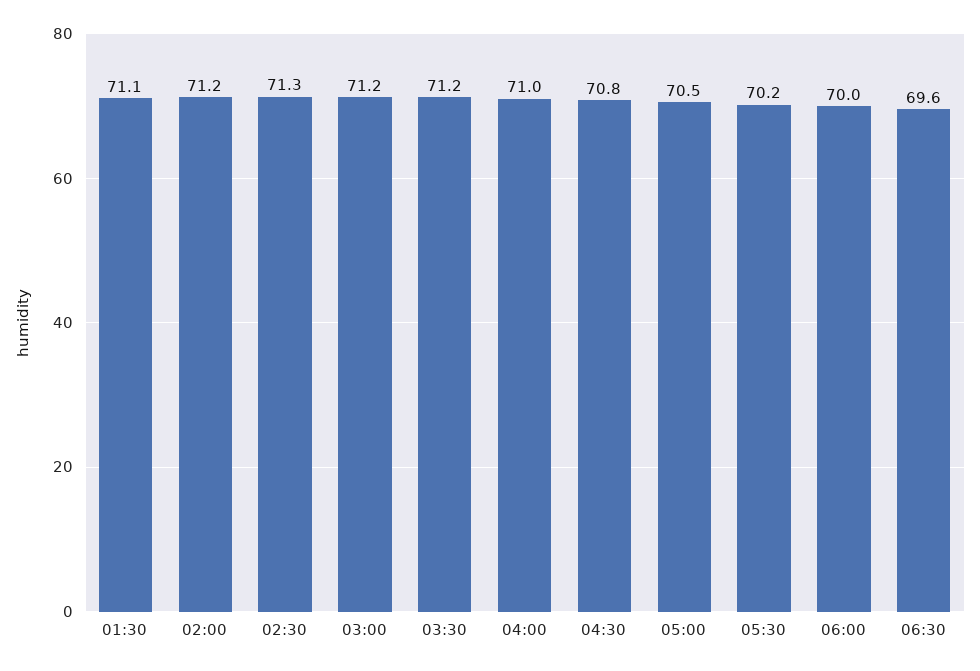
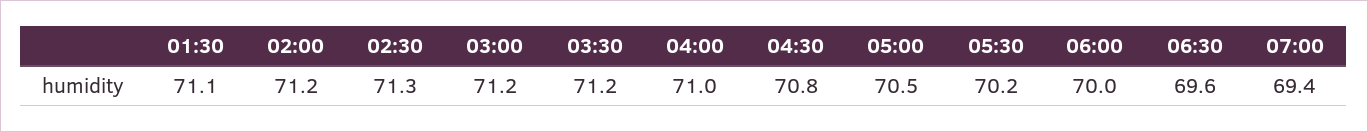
07:00: none -> 69.4

